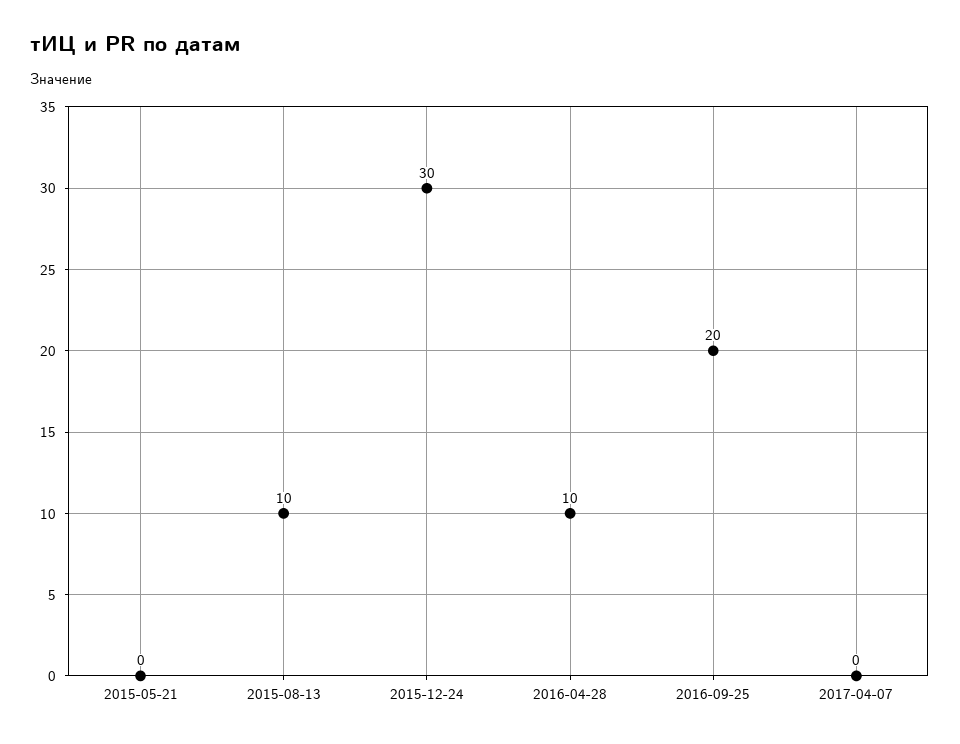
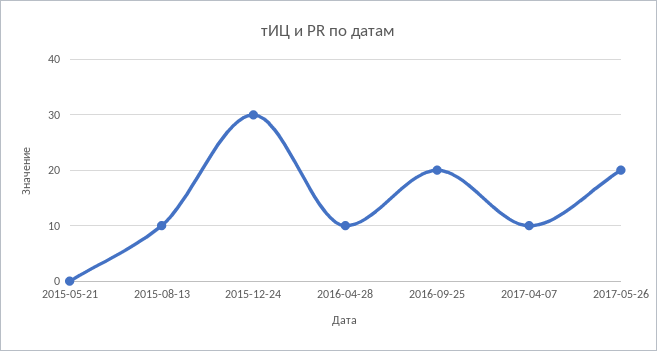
2017-04-07: 0 -> 10
2017-05-26: none -> 20

